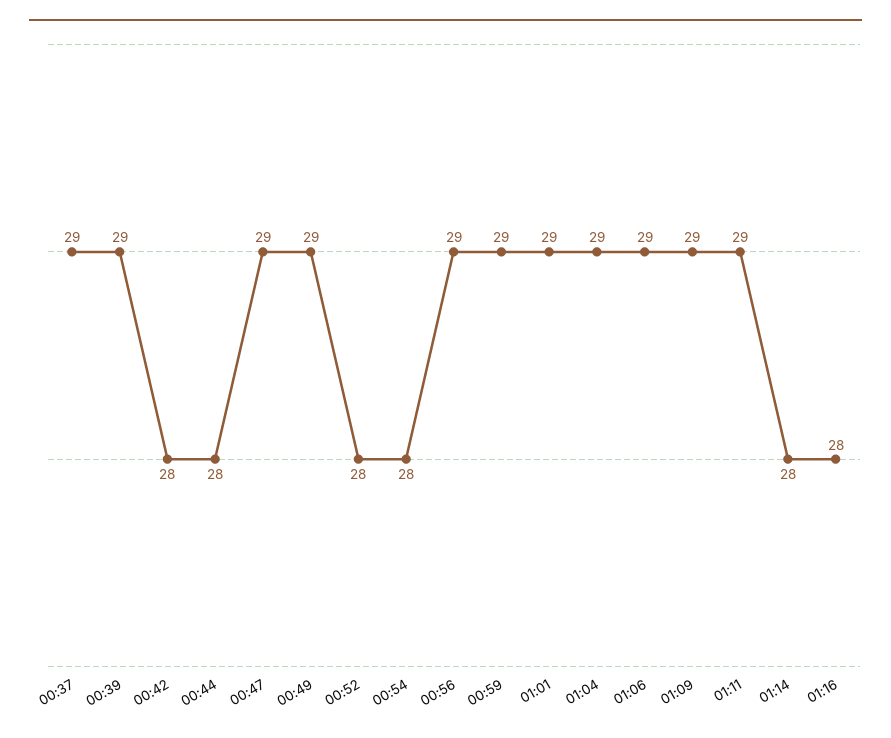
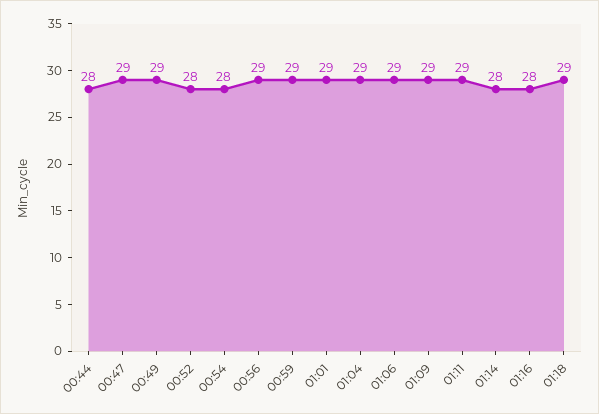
00:37: 29 -> none
00:39: 29 -> none
00:42: 28 -> none
01:18: none -> 29

